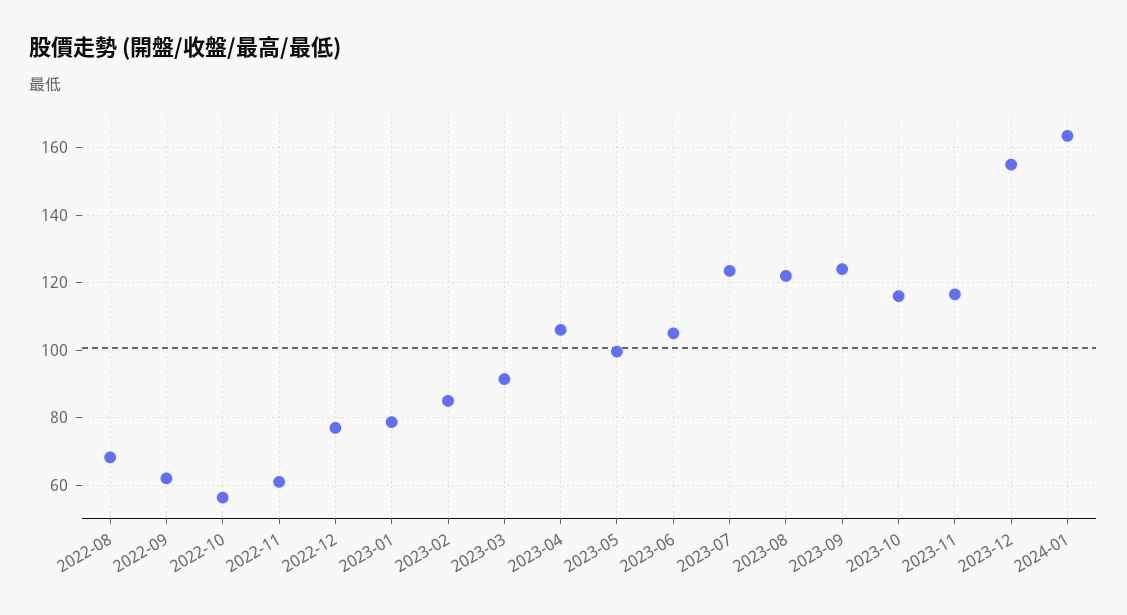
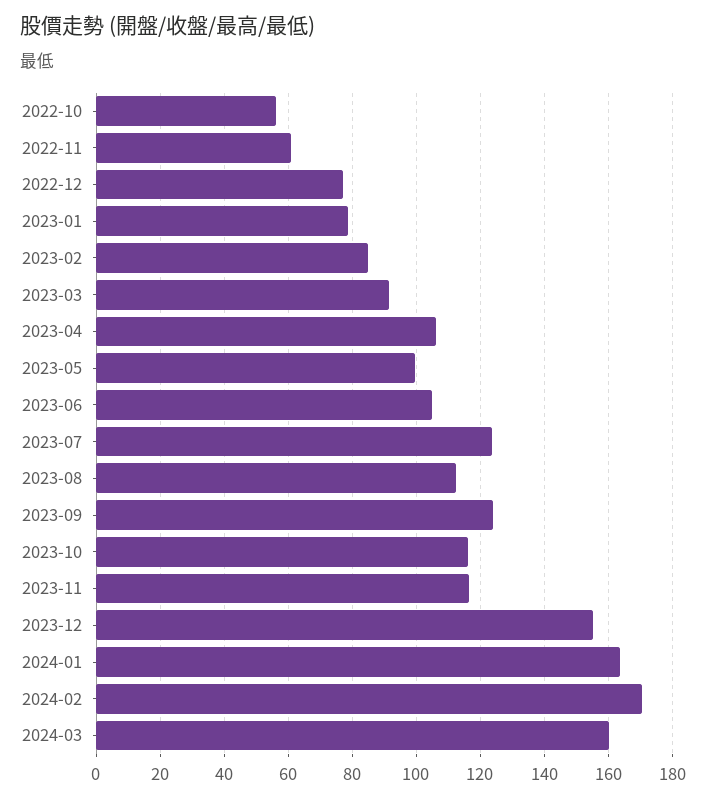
2022-08: 68 -> none
2022-09: 62 -> none
2023-08: 122 -> 112
2024-02: none -> 170
2024-03: none -> 160

